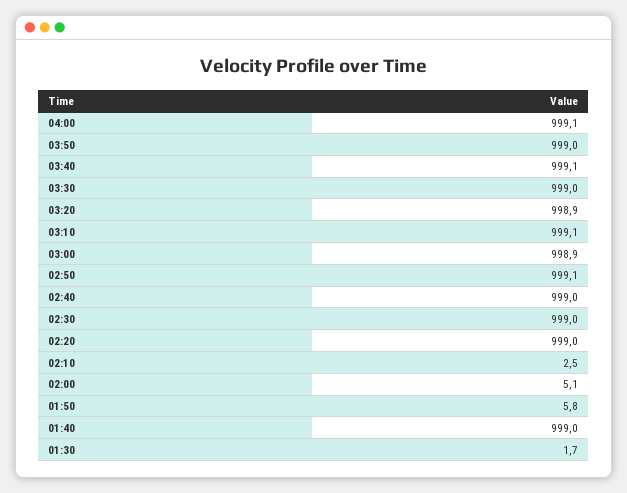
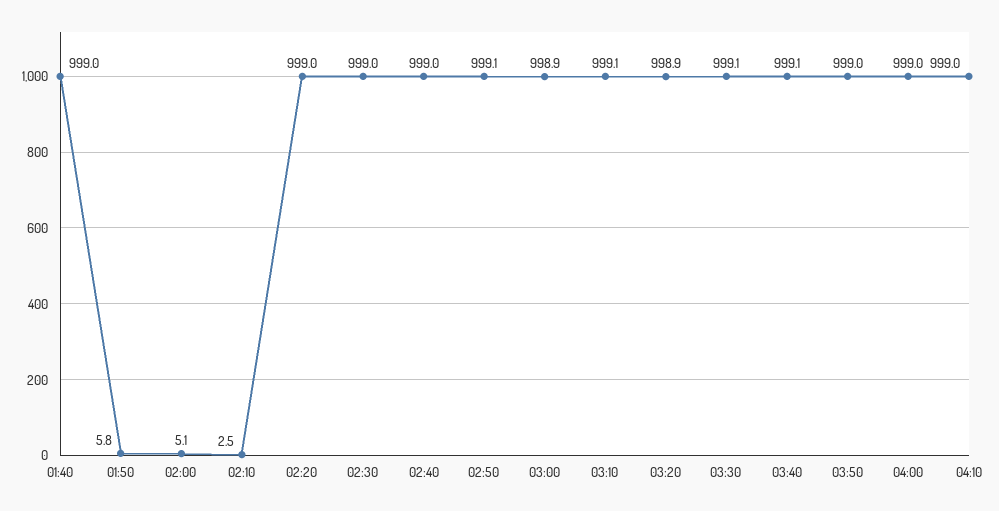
04:00: 999.1 -> 999
03:30: 999 -> 999.1
01:30: 1.7 -> none
04:10: none -> 999

